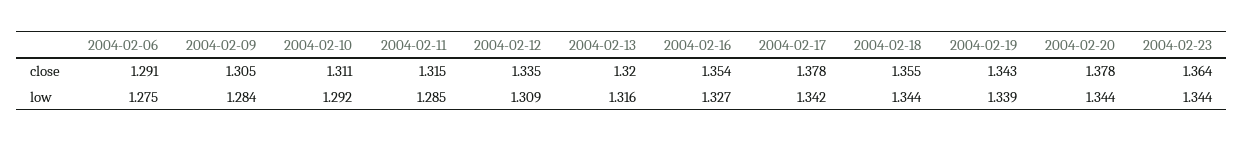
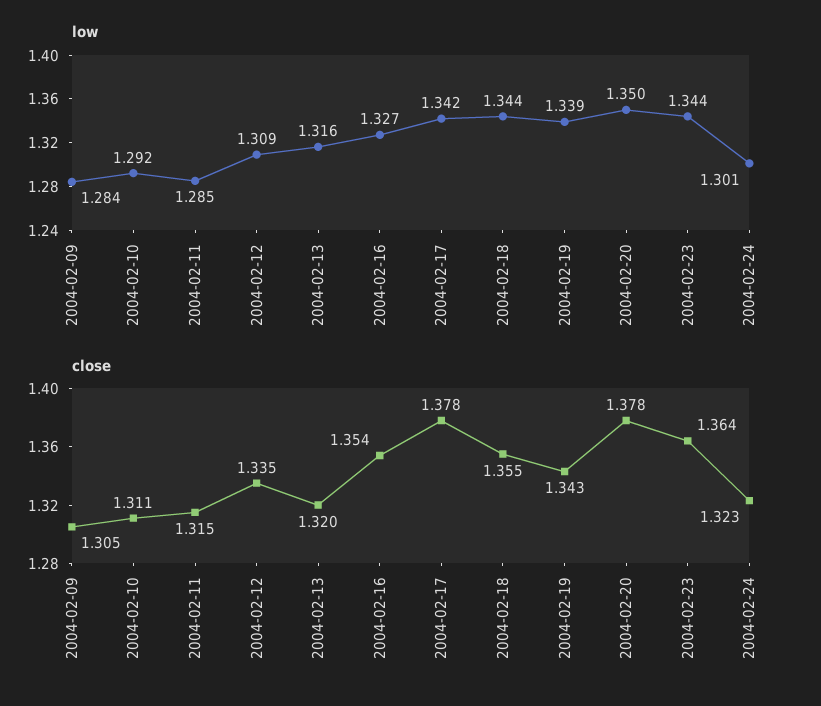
close, 2004-02-06: 1.291 -> none
low, 2004-02-06: 1.275 -> none
low, 2004-02-20: 1.344 -> 1.35
low, 2004-02-24: none -> 1.301
close, 2004-02-24: none -> 1.323

